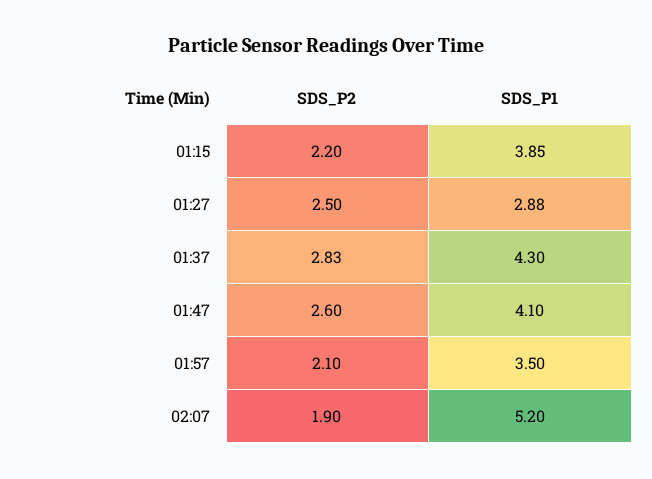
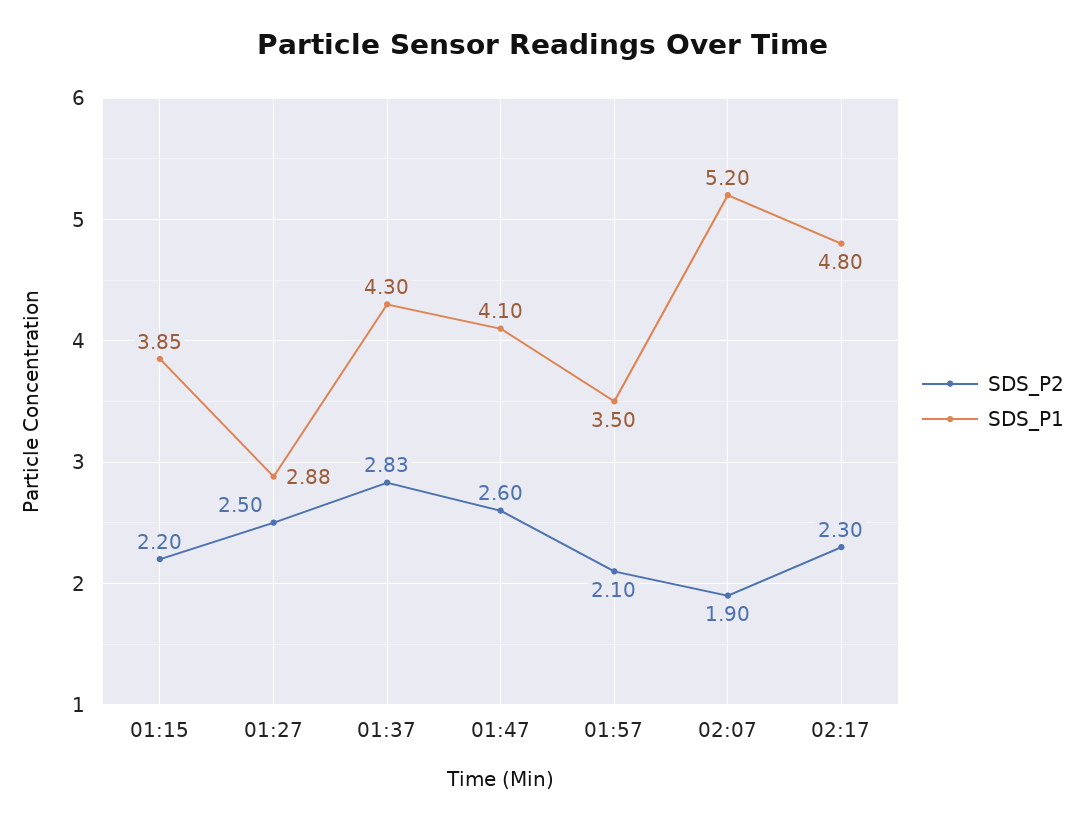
SDS_P2, 02:17: none -> 2.3
SDS_P1, 02:17: none -> 4.8

